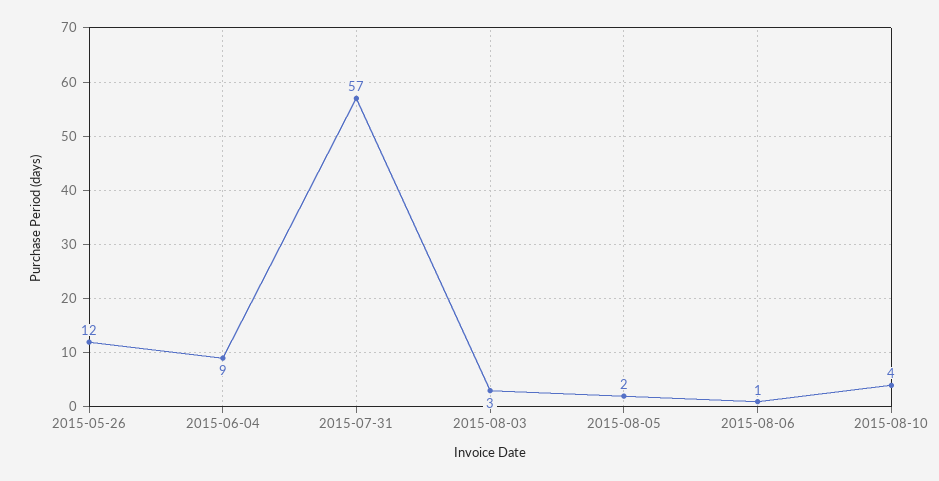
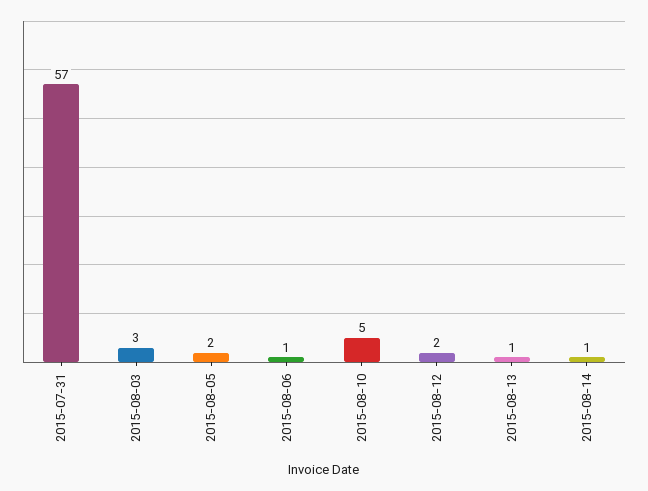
2015-05-26: 12 -> none
2015-06-04: 9 -> none
2015-08-10: 4 -> 5
2015-08-12: none -> 2
2015-08-13: none -> 1
2015-08-14: none -> 1

